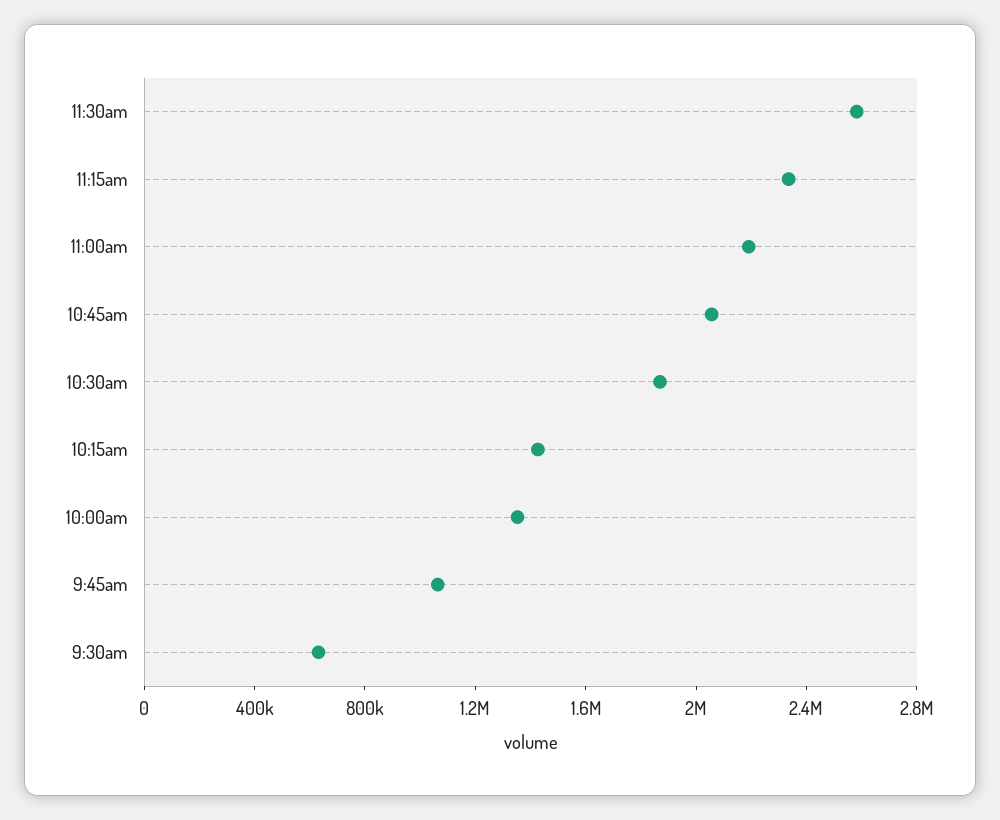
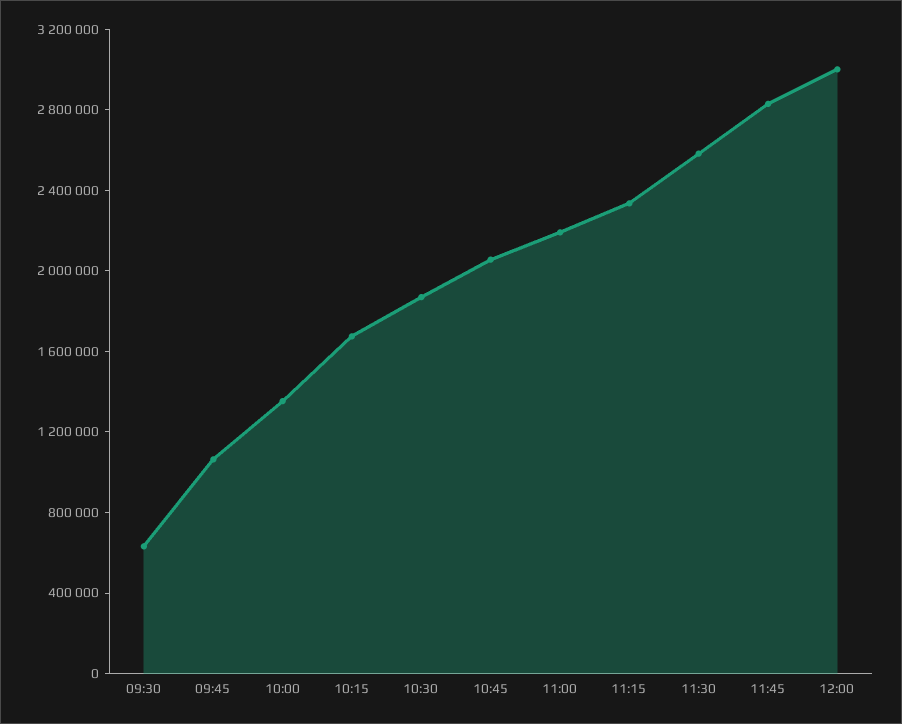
10:15am: 1400000 -> 1700000
11:45: none -> 2800000
12:00: none -> 3000000

